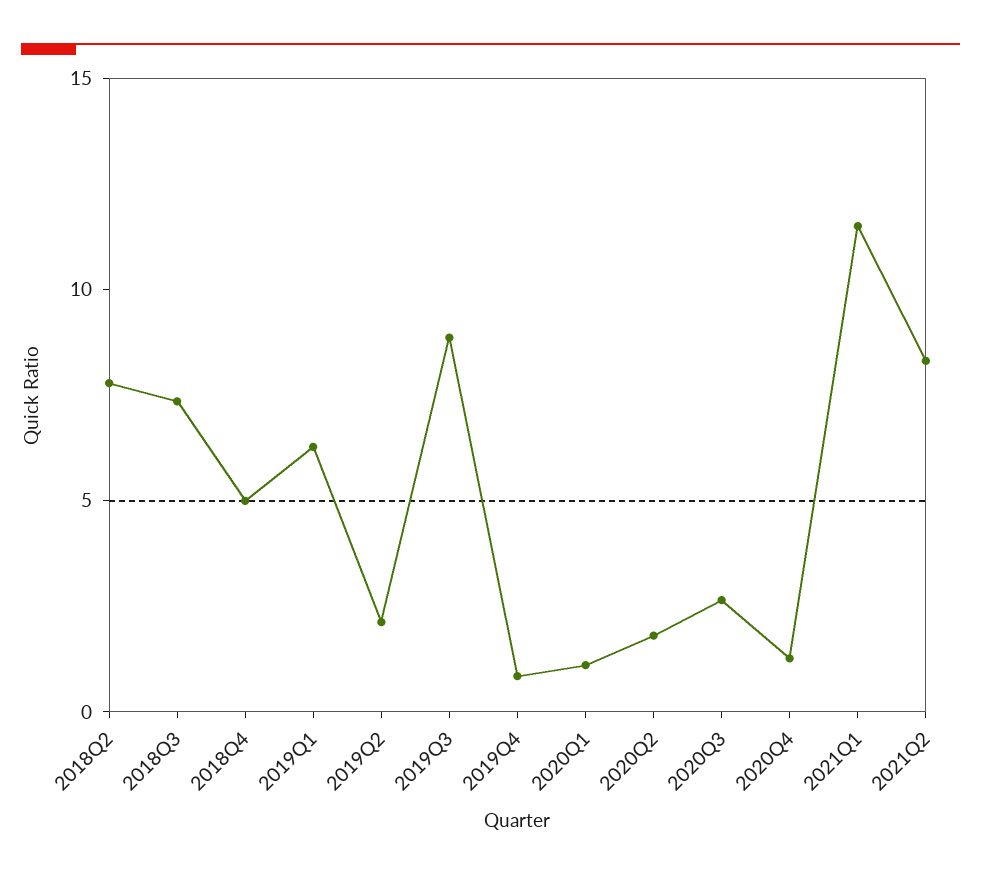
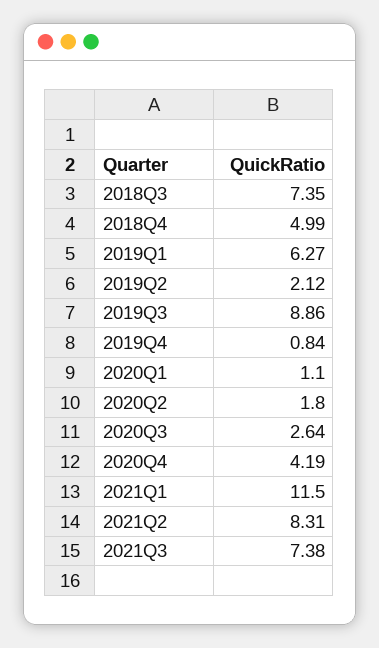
2018Q2: 8 -> none
2020Q4: 1 -> 4.19
2021Q3: none -> 7.38

